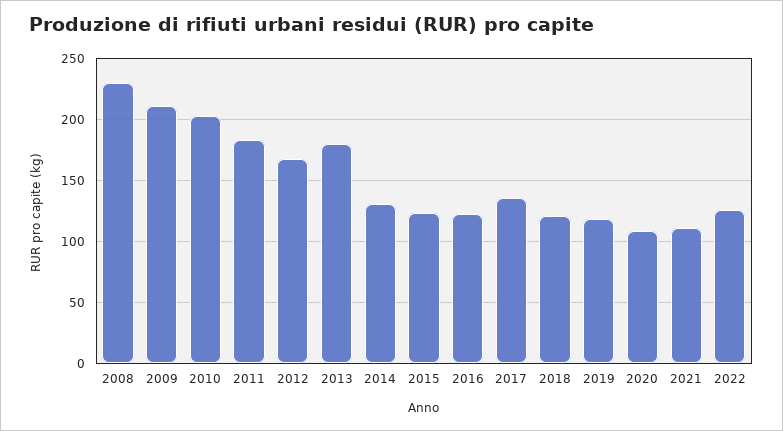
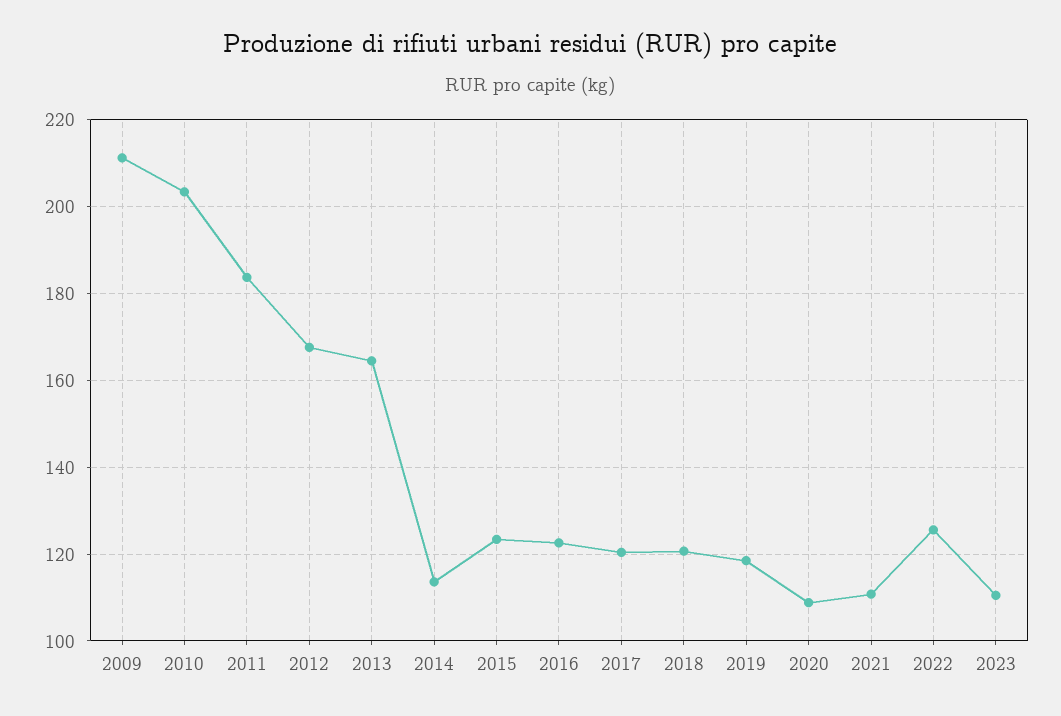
2008: 230 -> none
2013: 180 -> 164
2014: 130 -> 114
2017: 135 -> 120
2023: none -> 110

